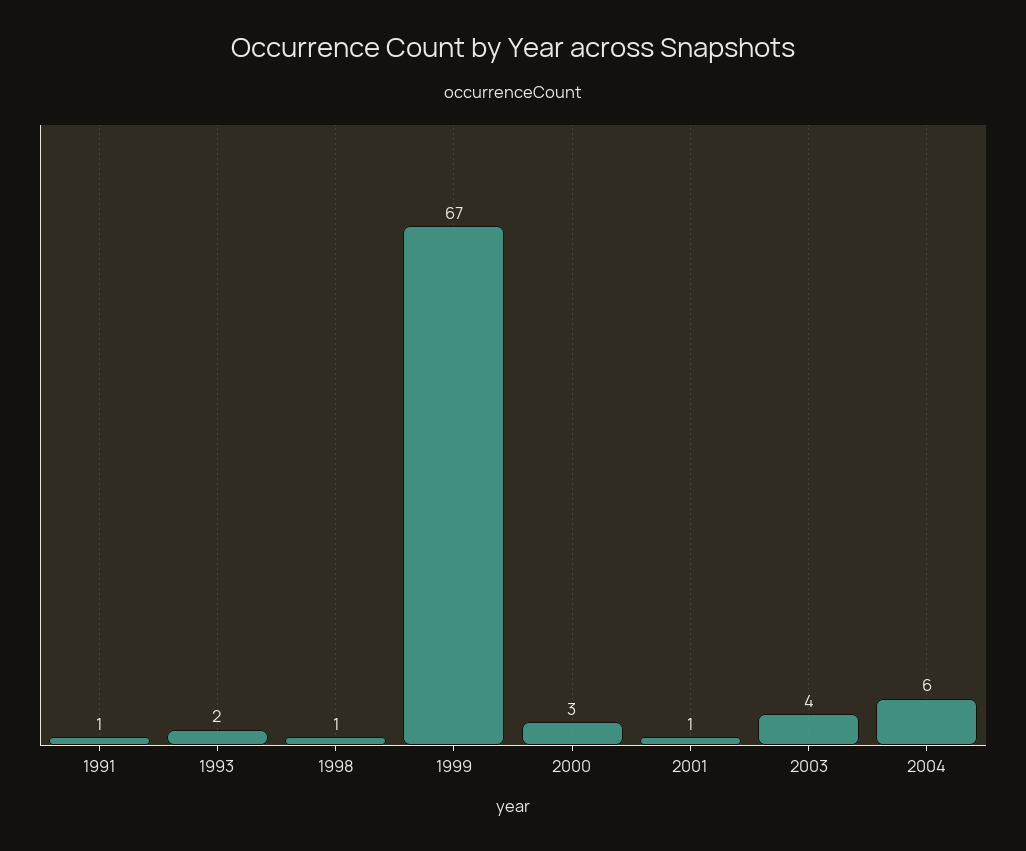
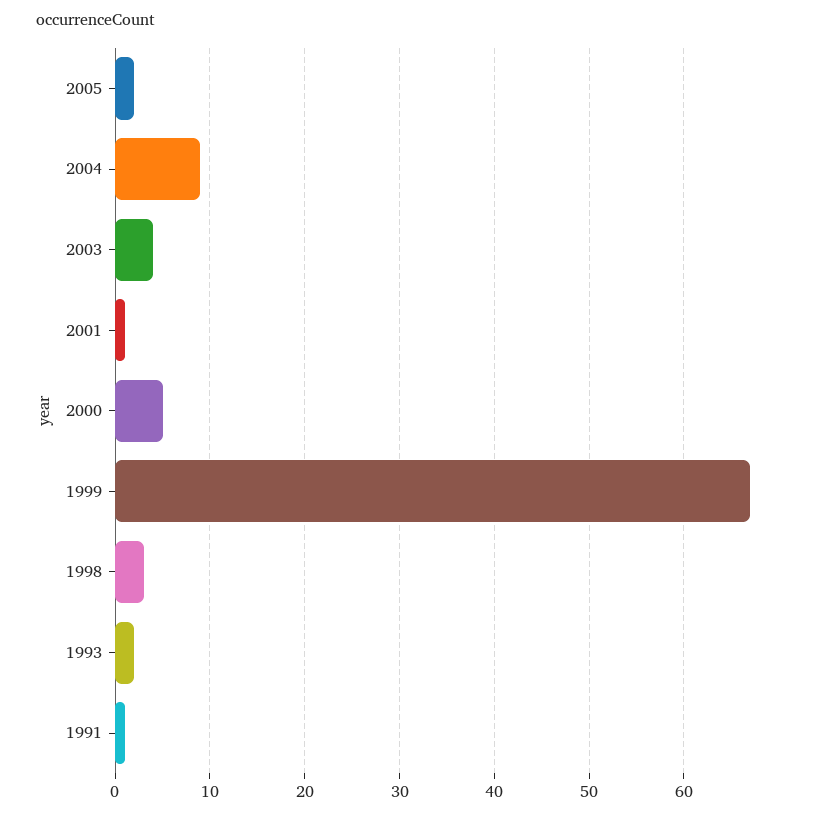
1998: 1 -> 3
2000: 3 -> 5
2004: 6 -> 9
2005: none -> 2

